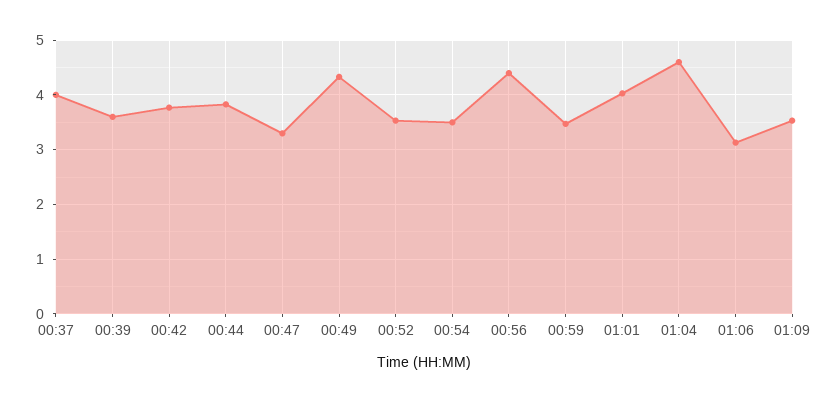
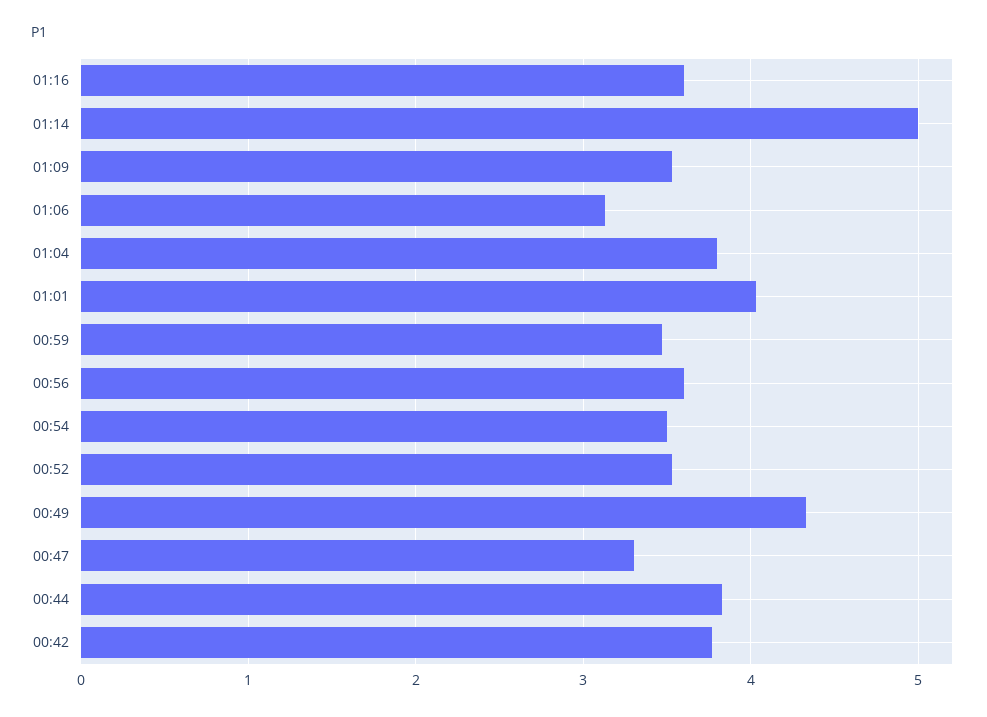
00:37: 4 -> none
00:39: 3.6 -> none
00:56: 4.4 -> 3.6
01:04: 4.6 -> 3.8
01:16: none -> 3.6
01:14: none -> 5

